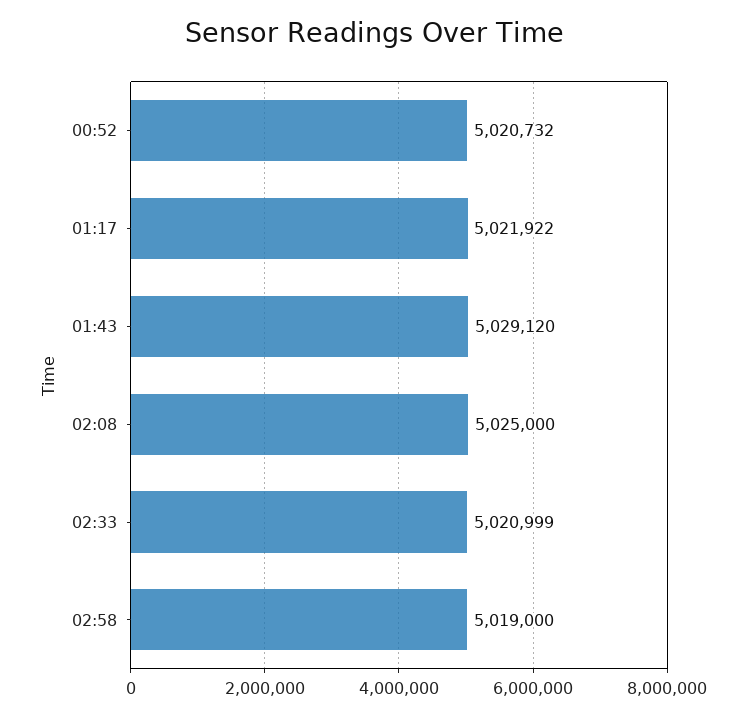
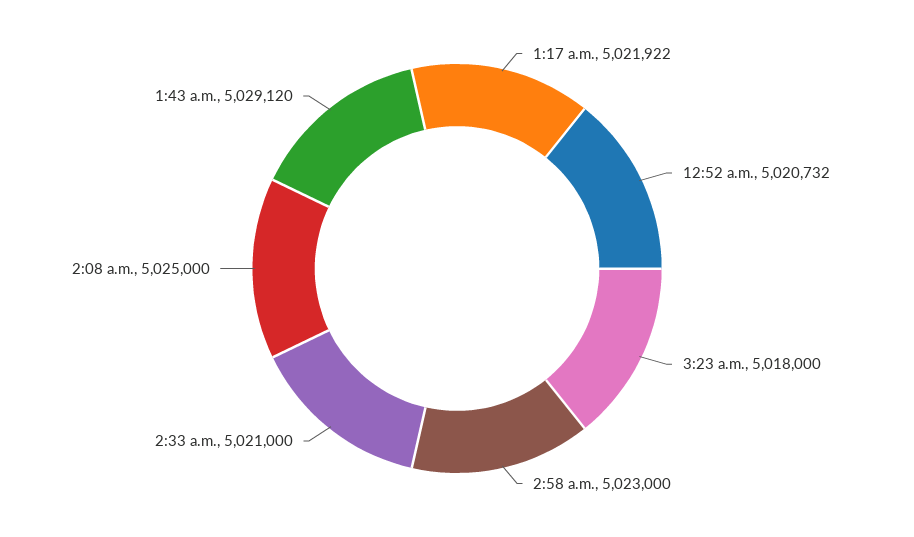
02:33: 5020999 -> 5021000
02:58: 5019000 -> 5023000
3:23 a.m.: none -> 5018000

